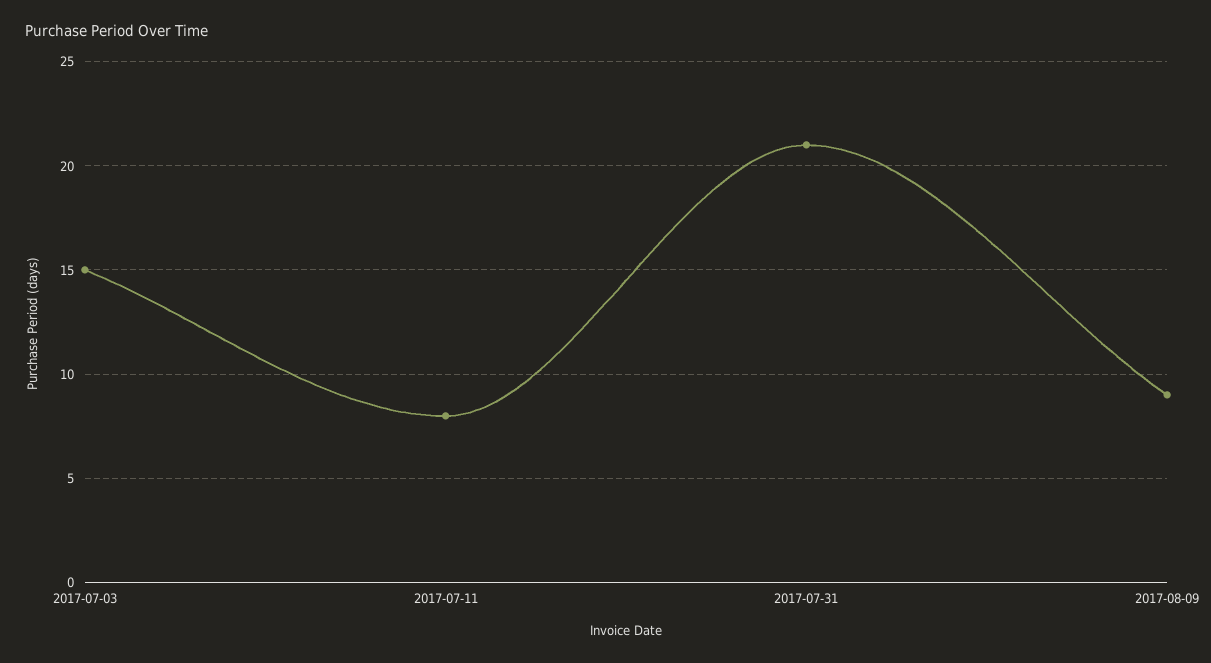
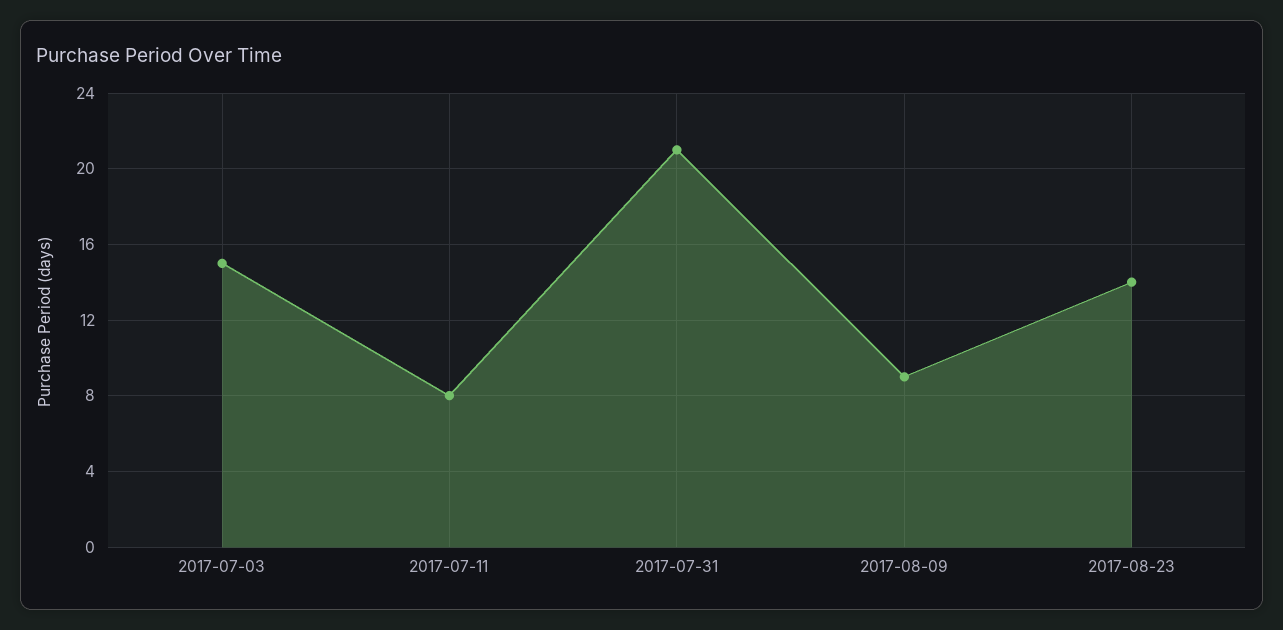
2017-08-23: none -> 14

